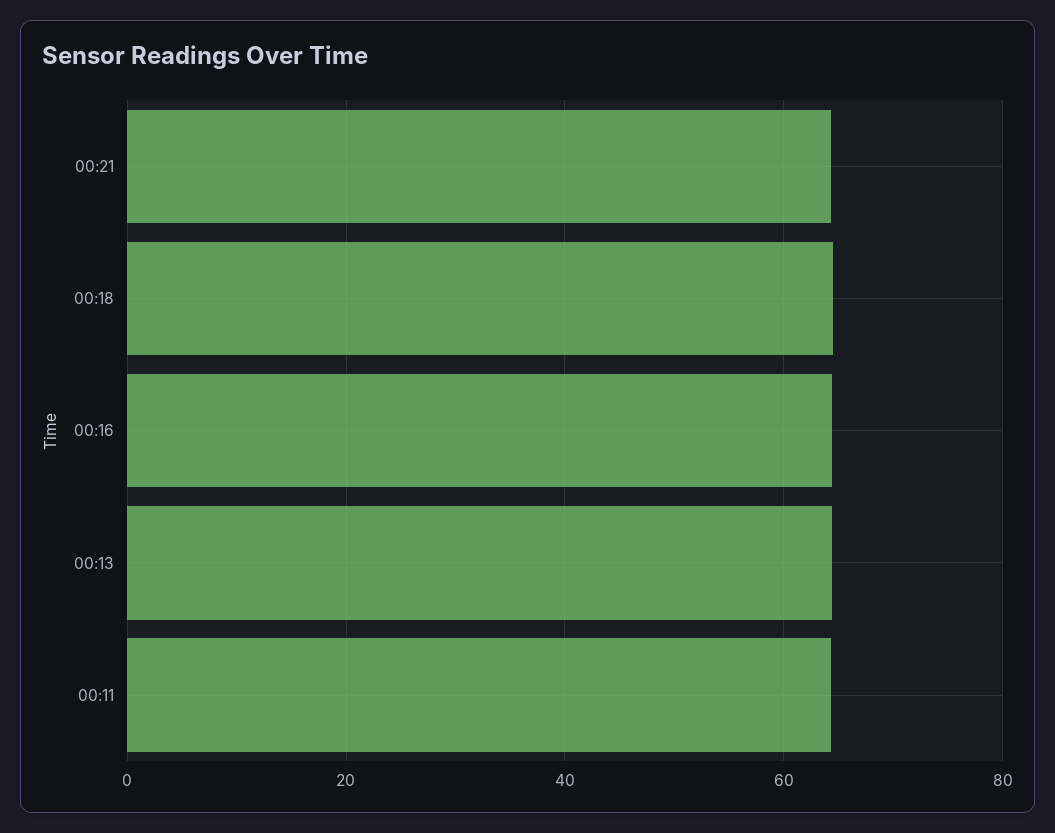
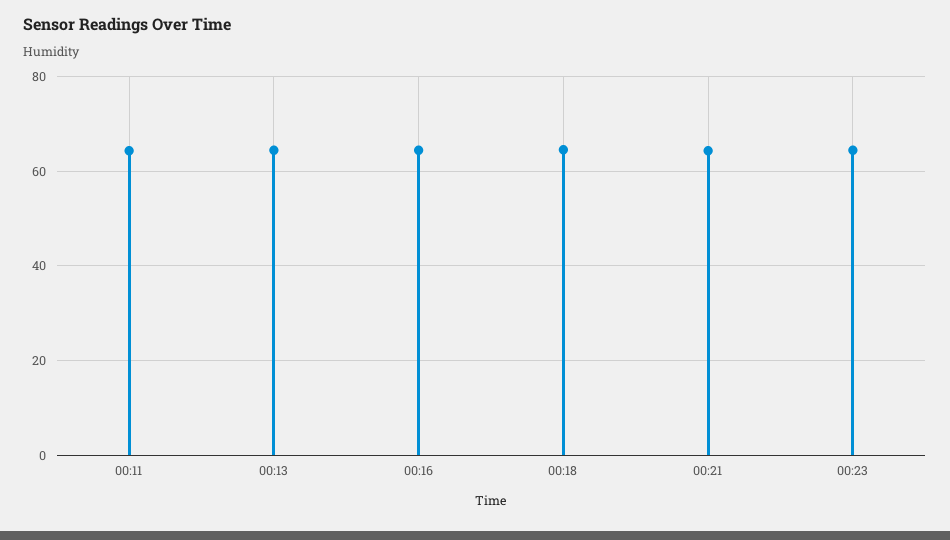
00:23: none -> 64

